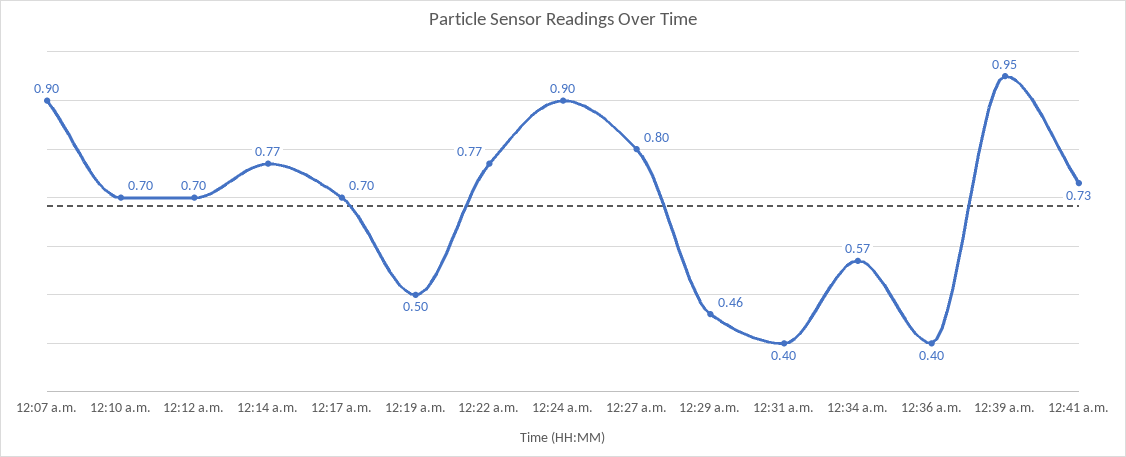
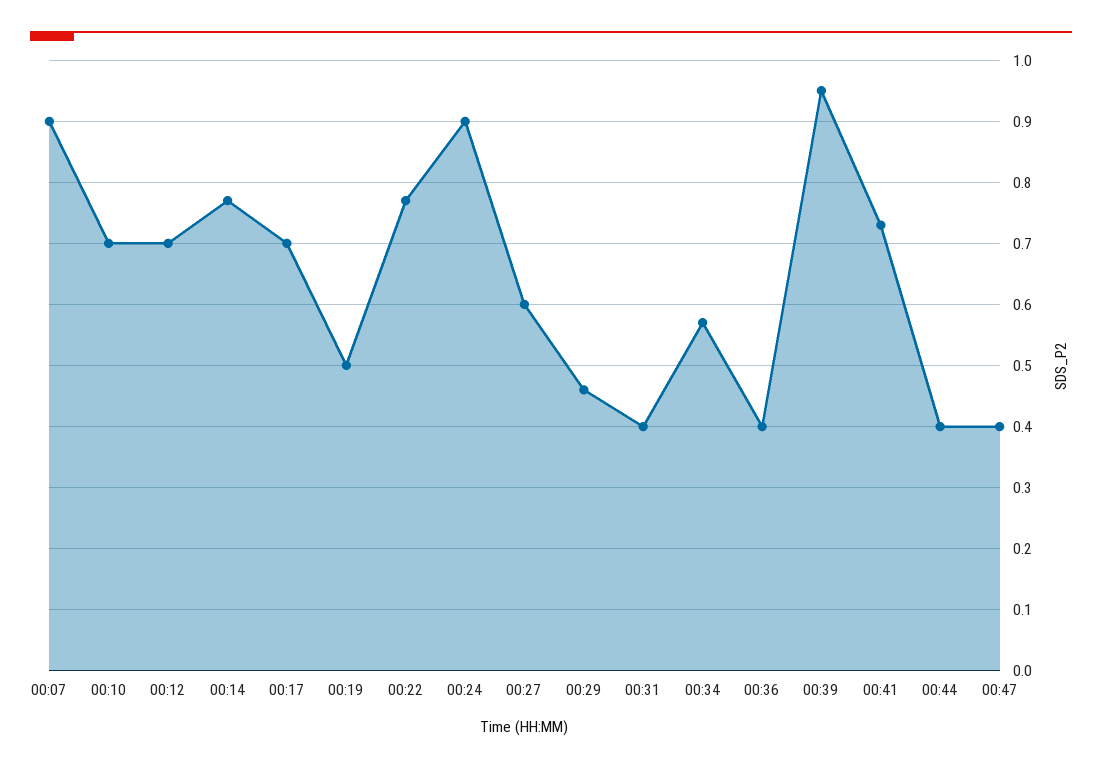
12:27 a.m.: 0.8 -> 0.6
00:44: none -> 0.4
00:47: none -> 0.4

